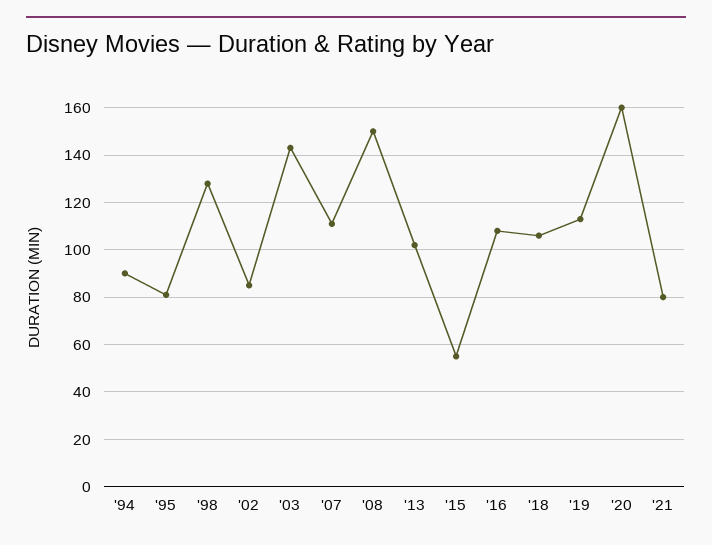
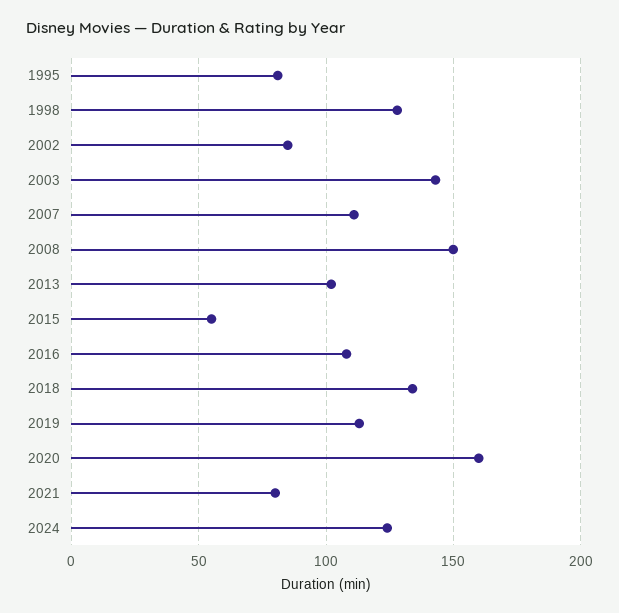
'94: 90 -> none
'18: 105 -> 135
2024: none -> 125

